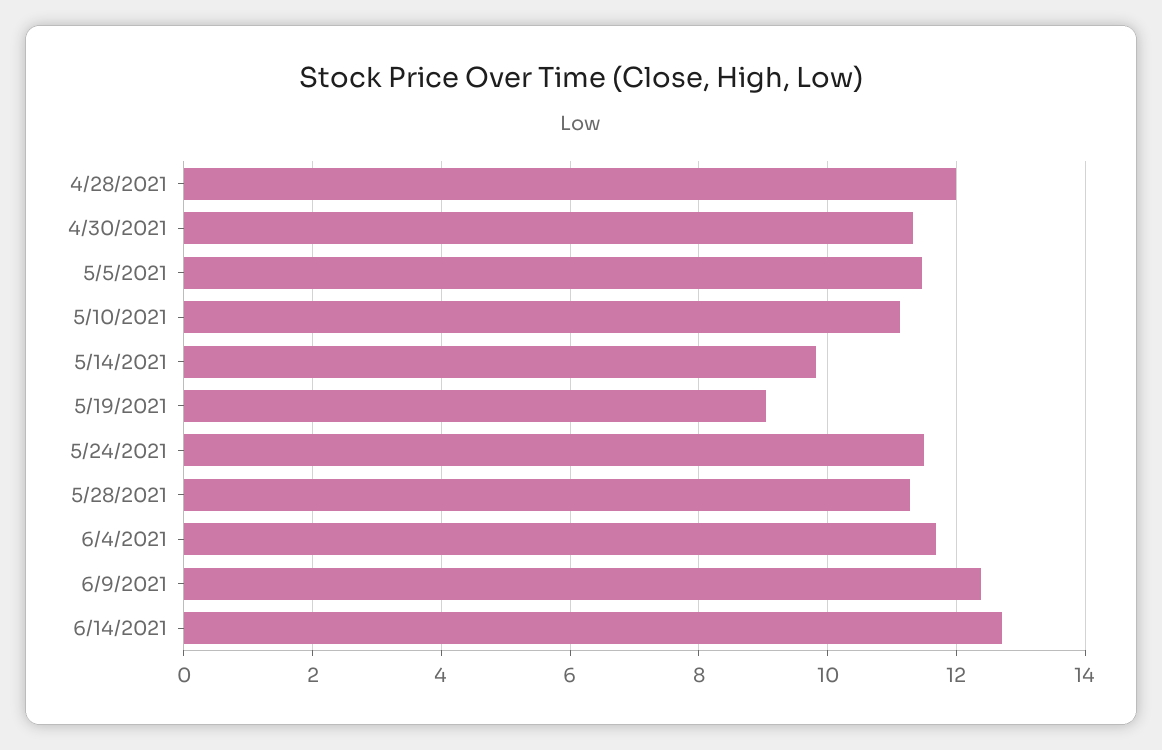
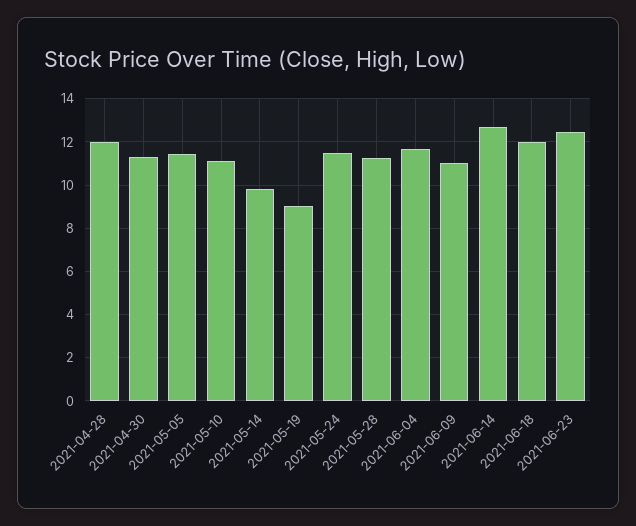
6/9/2021: 12.4 -> 11
2021-06-18: none -> 12
2021-06-23: none -> 12.5

